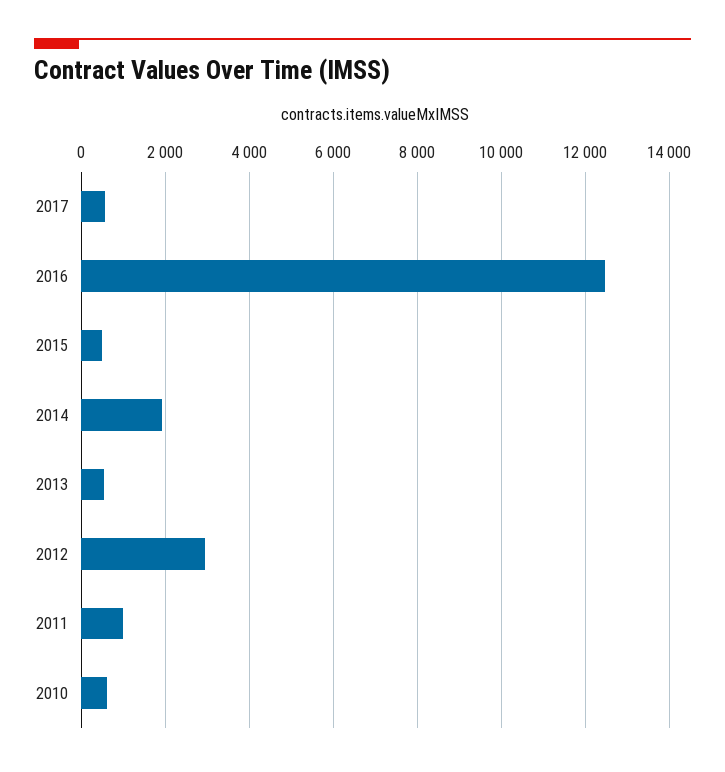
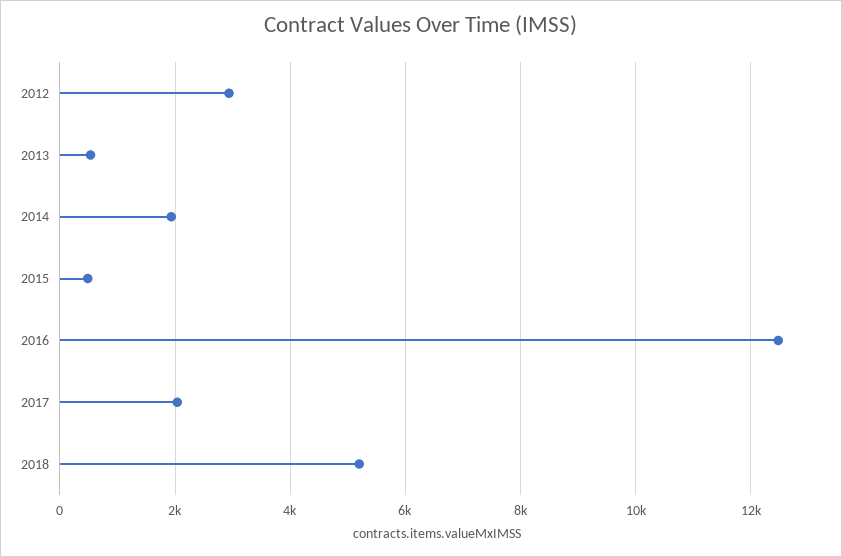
2017: 600 -> 2000
2011: 1000 -> none
2010: 600 -> none
2018: none -> 5200

